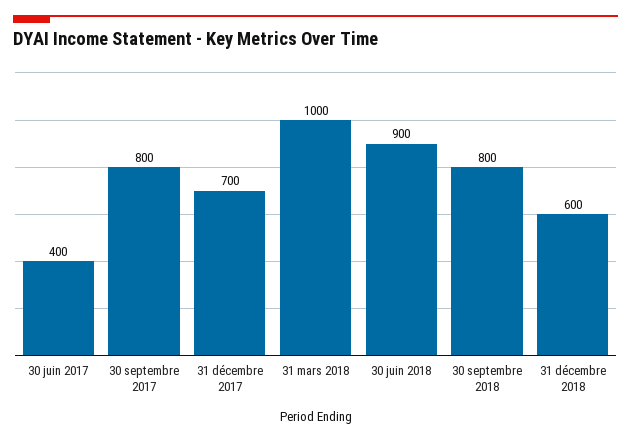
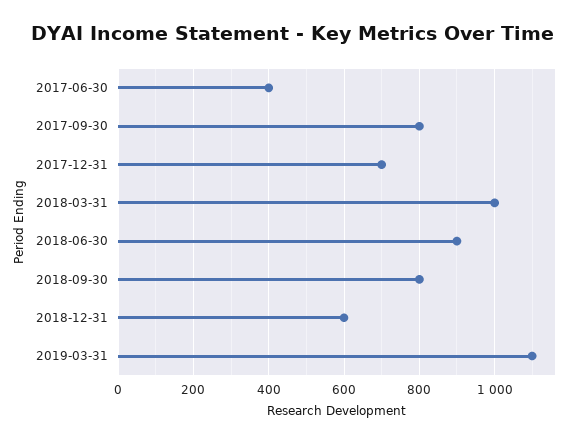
2019-03-31: none -> 1100

